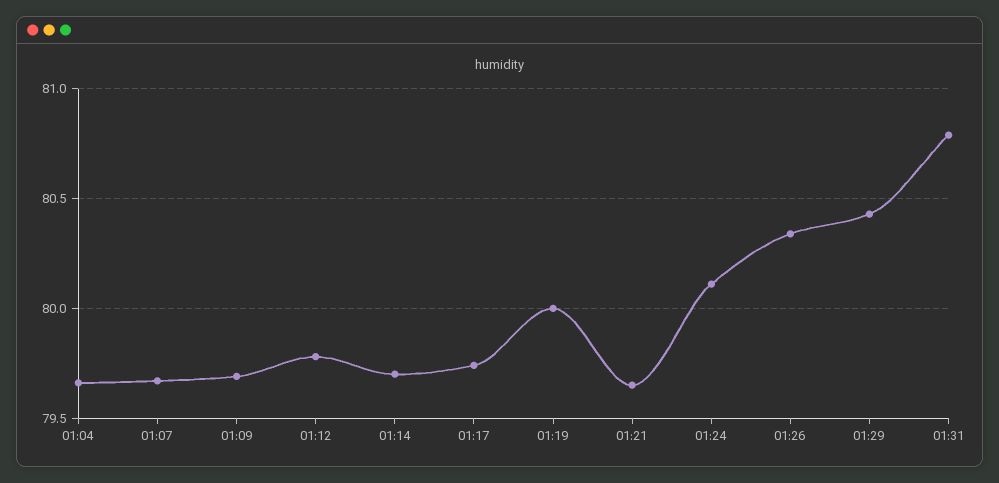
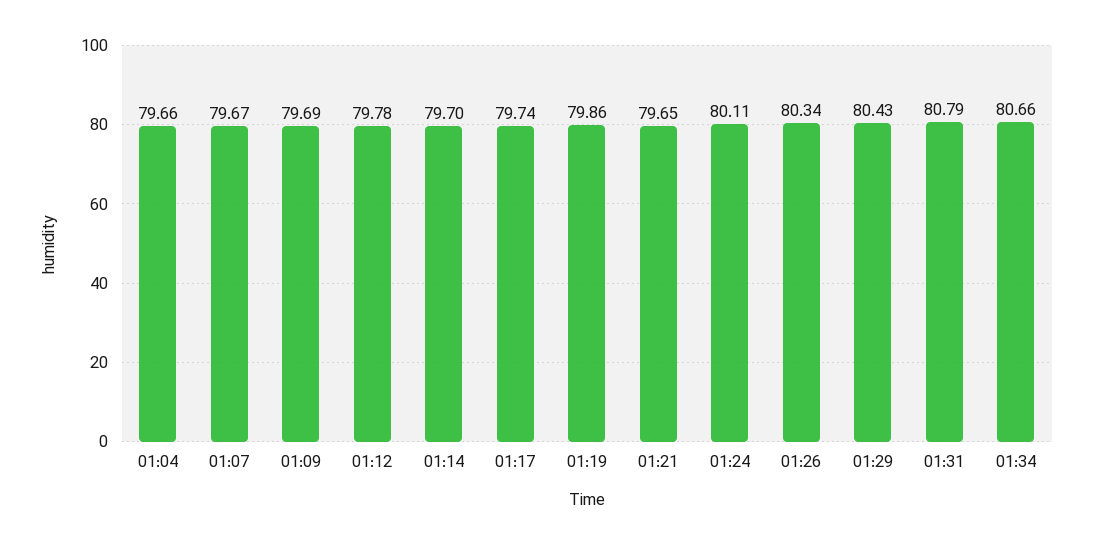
01:19: 80 -> 79.86
01:34: none -> 80.66

